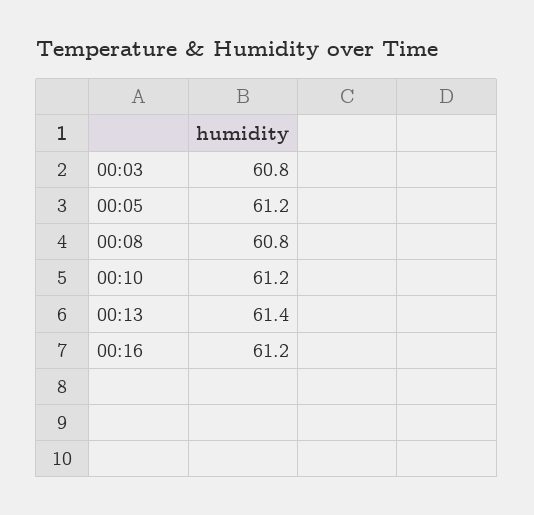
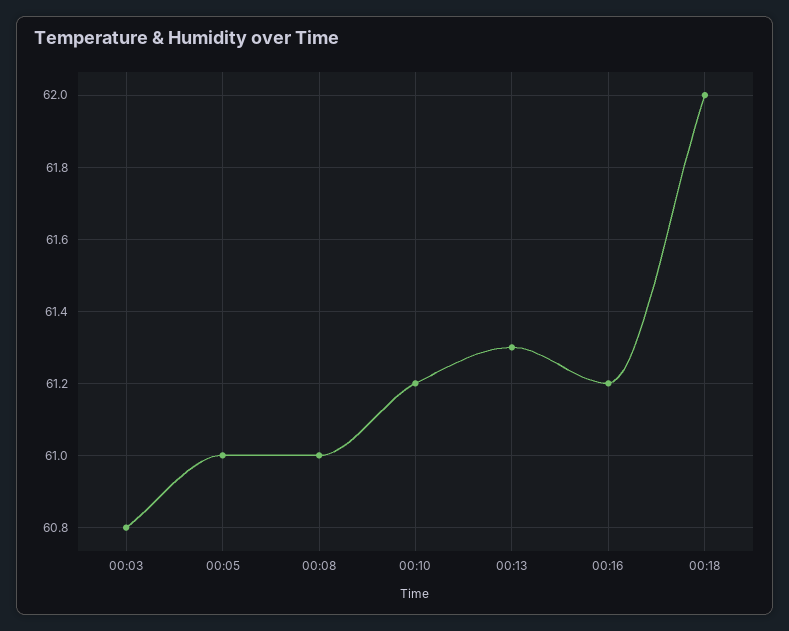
00:05: 61.2 -> 61
00:08: 60.8 -> 61
00:13: 61.4 -> 61.3
00:18: none -> 62

